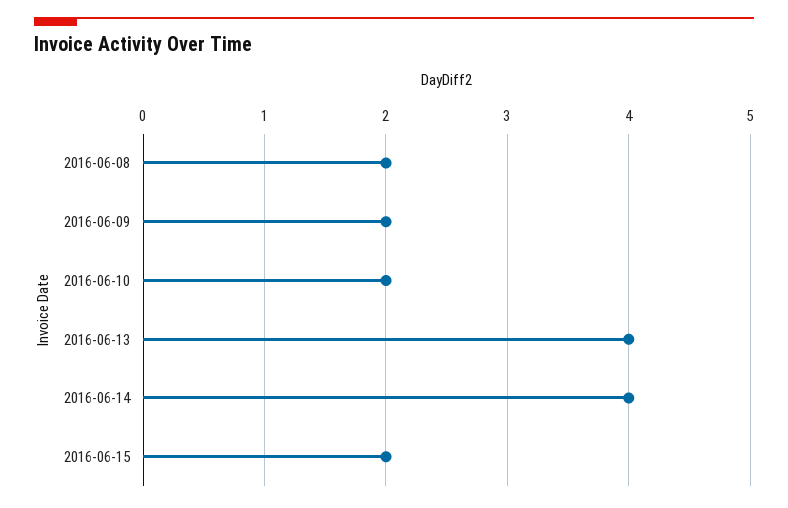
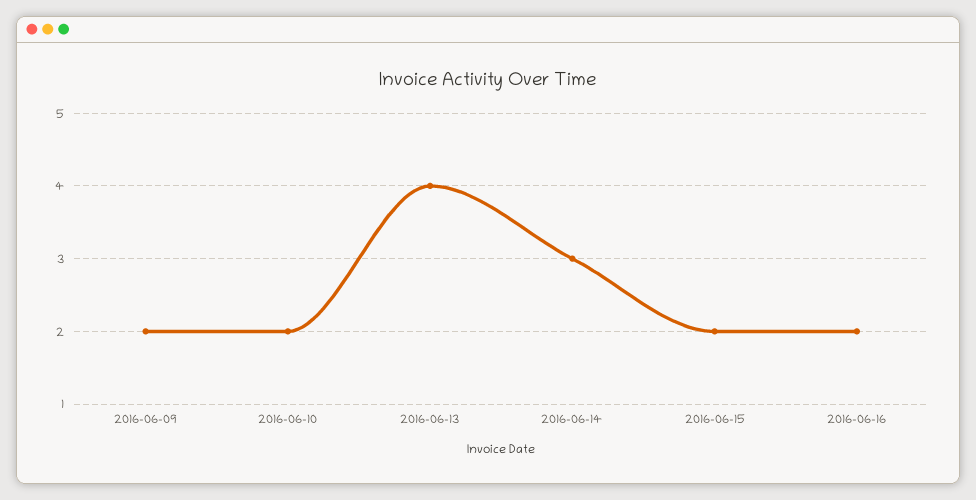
2016-06-08: 2 -> none
2016-06-14: 4 -> 3
2016-06-16: none -> 2

